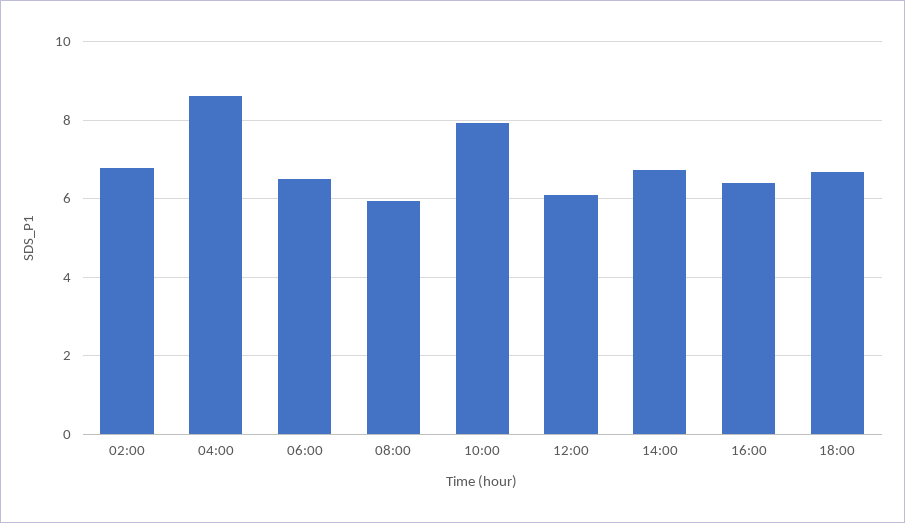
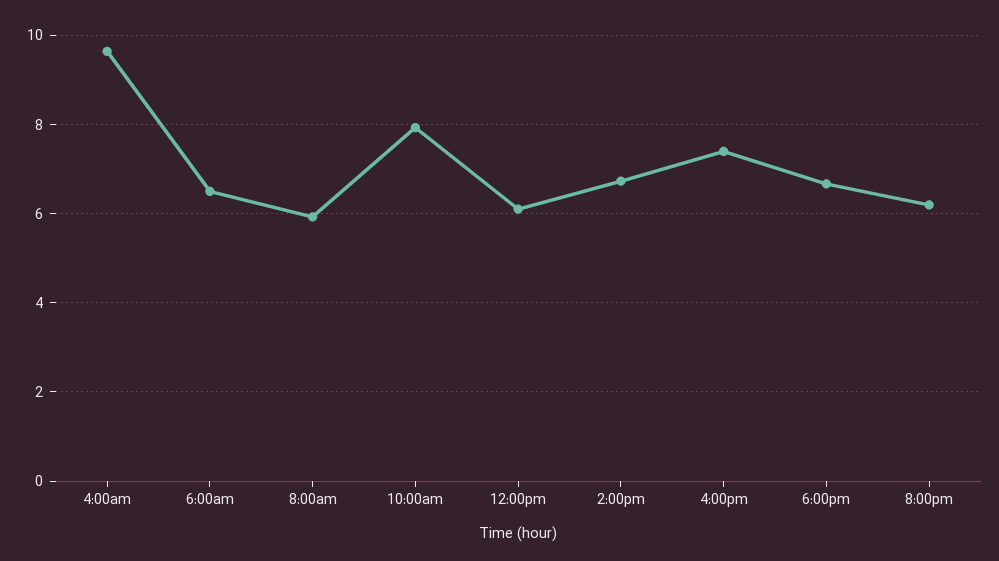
02:00: 6.8 -> none
04:00: 8.6 -> 9.6
16:00: 6.4 -> 7.4
8:00pm: none -> 6.2

